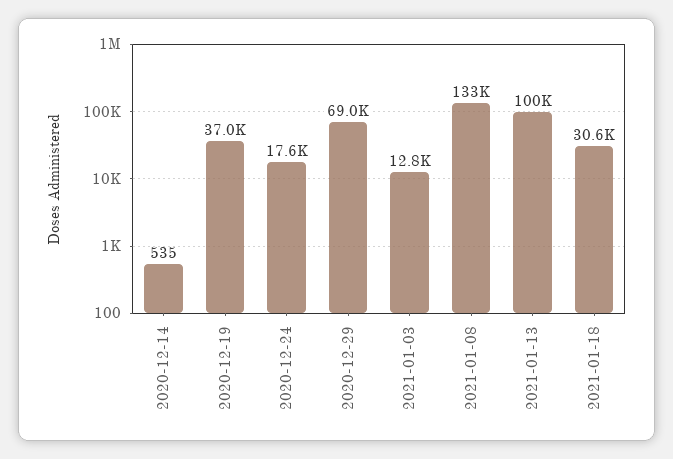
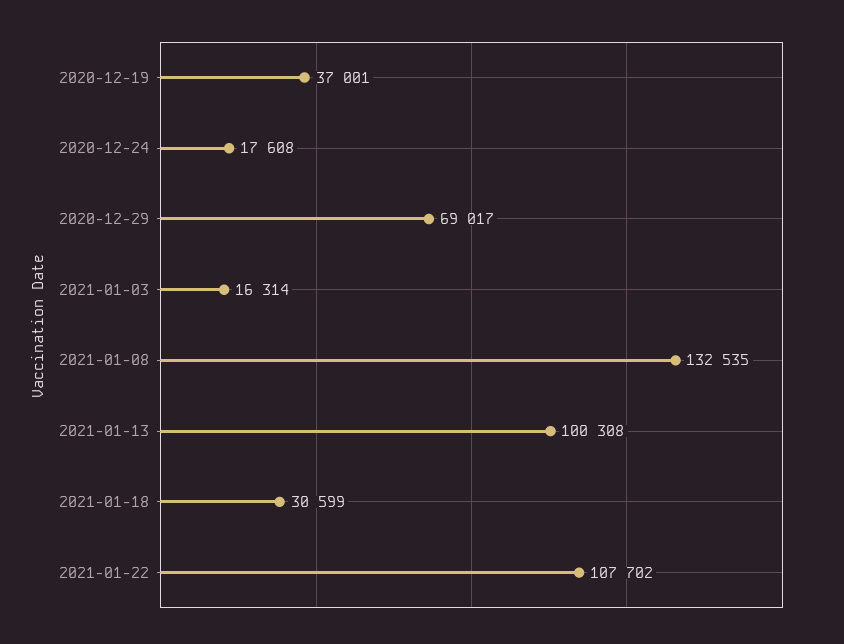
2020-12-14: 535 -> none
2021-01-03: 12800 -> 16314
2021-01-22: none -> 107702

